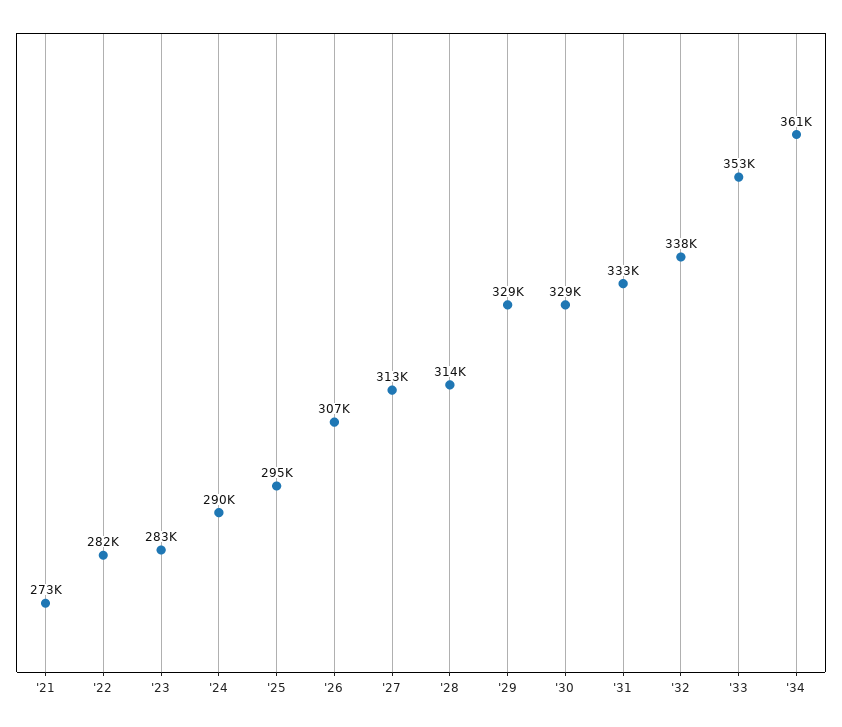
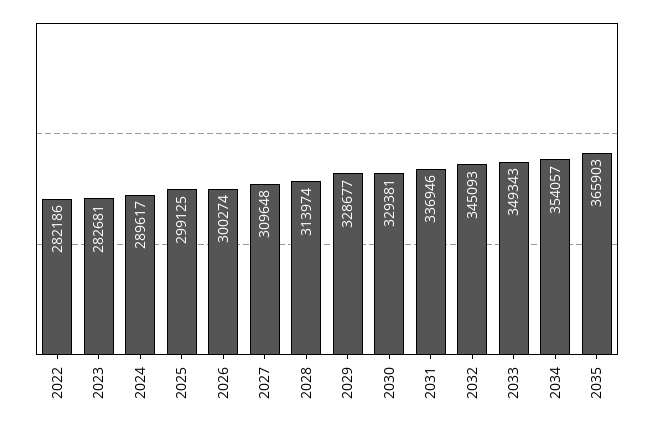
'21: 273000 -> none
'25: 295000 -> 299125
'26: 307000 -> 300274
'27: 313000 -> 309648
'31: 333000 -> 336946
'32: 338000 -> 345093
'33: 353000 -> 349343
'34: 361000 -> 354057
2035: none -> 365903

